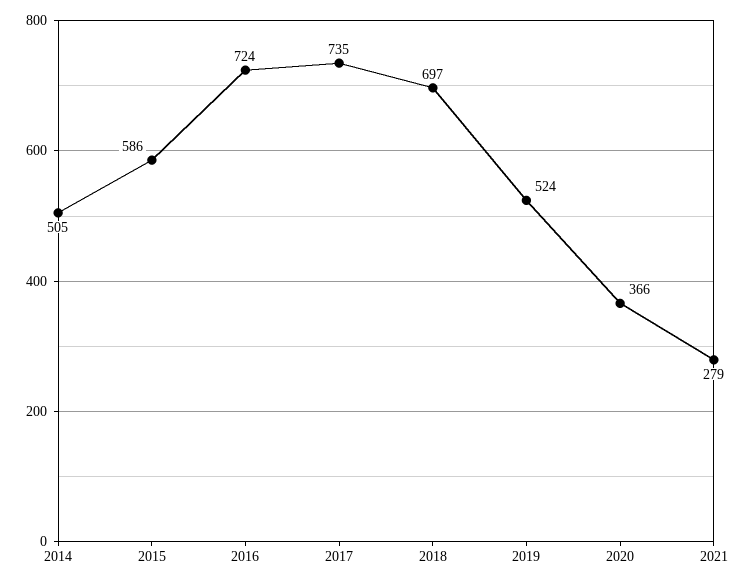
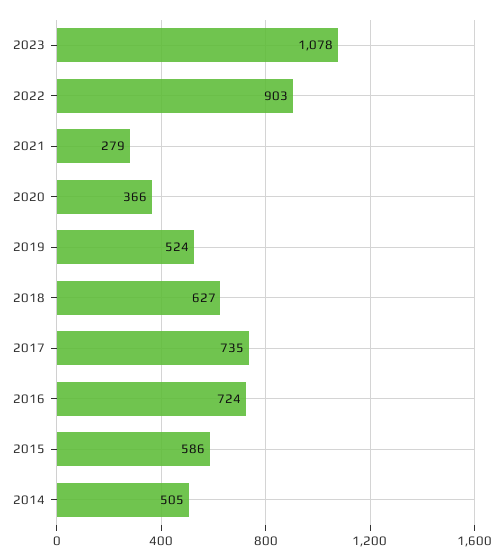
2018: 697 -> 627
2023: none -> 1078
2022: none -> 903

